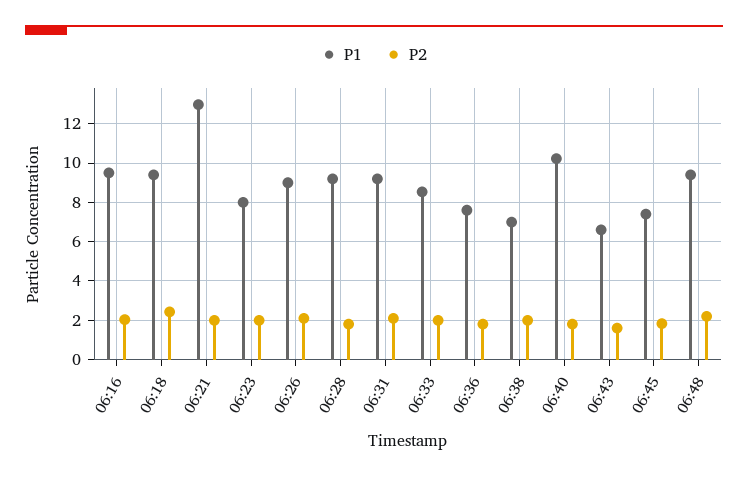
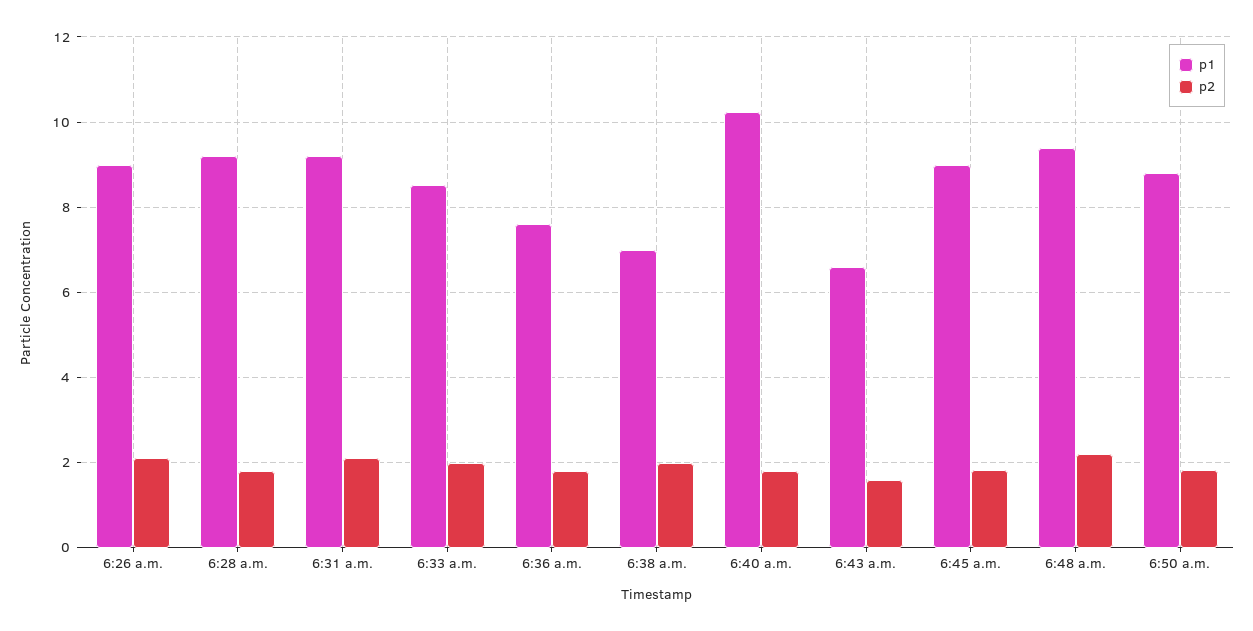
P1, 06:16: 9.5 -> none
P2, 06:16: 2 -> none
P1, 06:18: 9.5 -> none
P2, 06:18: 2.5 -> none
P1, 06:21: 13 -> none
P2, 06:21: 2 -> none
P1, 06:23: 8 -> none
P2, 06:23: 2 -> none
P1, 06:45: 7.5 -> 9
P1, 6:50 a.m.: none -> 8.8
P2, 6:50 a.m.: none -> 1.8

